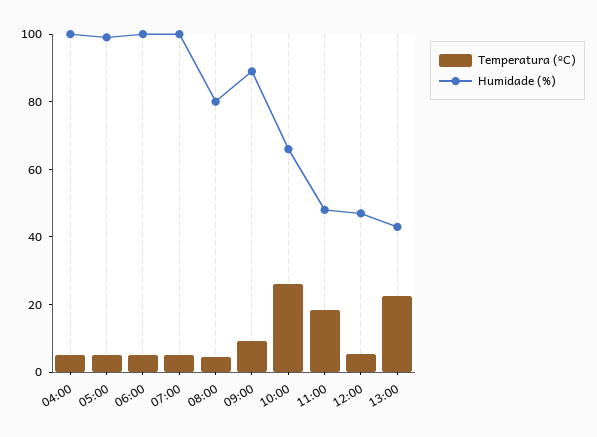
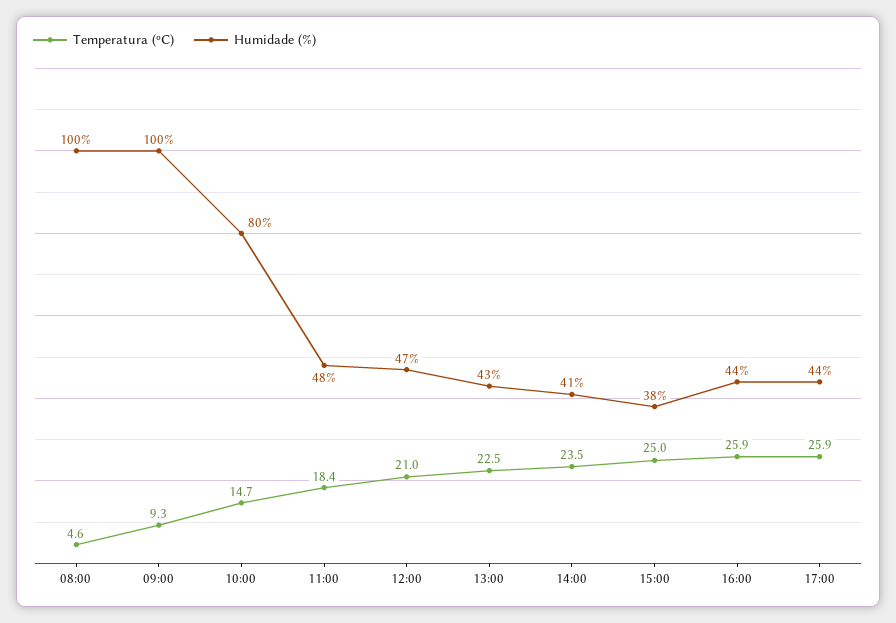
Temperatura (ºC), 04:00: 5 -> none
Humidade (%), 04:00: 100 -> none
Temperatura (ºC), 05:00: 5 -> none
Humidade (%), 05:00: 100 -> none
Temperatura (ºC), 06:00: 5 -> none
Humidade (%), 06:00: 100 -> none
Temperatura (ºC), 07:00: 5 -> none
Humidade (%), 07:00: 100 -> none
Humidade (%), 08:00: 80 -> 100
Humidade (%), 09:00: 90 -> 100
Temperatura (ºC), 10:00: 25 -> 14.7
Humidade (%), 10:00: 65 -> 80
Temperatura (ºC), 12:00: 5 -> 21
Temperatura (ºC), 14:00: none -> 23.5
Humidade (%), 14:00: none -> 41
Temperatura (ºC), 15:00: none -> 25
Humidade (%), 15:00: none -> 38
Temperatura (ºC), 16:00: none -> 25.9
Humidade (%), 16:00: none -> 44
Temperatura (ºC), 17:00: none -> 25.9
Humidade (%), 17:00: none -> 44

